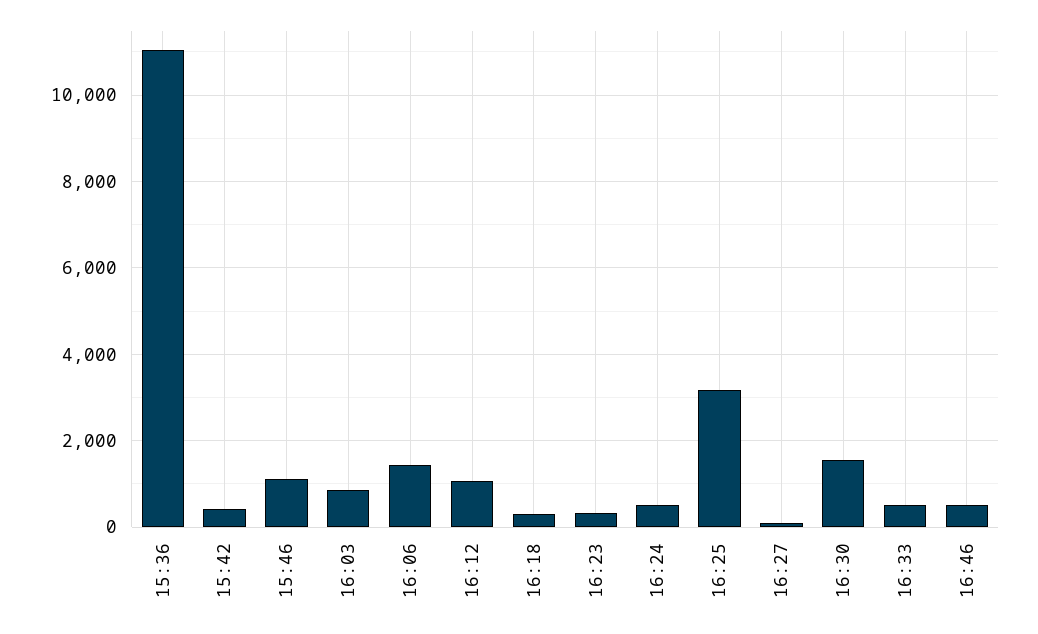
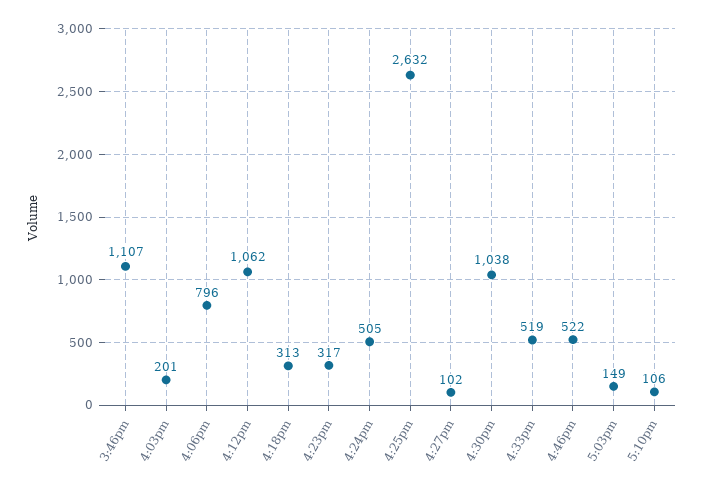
15:36: 11000 -> none
15:42: 400 -> none
16:03: 800 -> 201
16:06: 1400 -> 796
16:25: 3200 -> 2632
16:30: 1600 -> 1038
5:03pm: none -> 149
5:10pm: none -> 106

